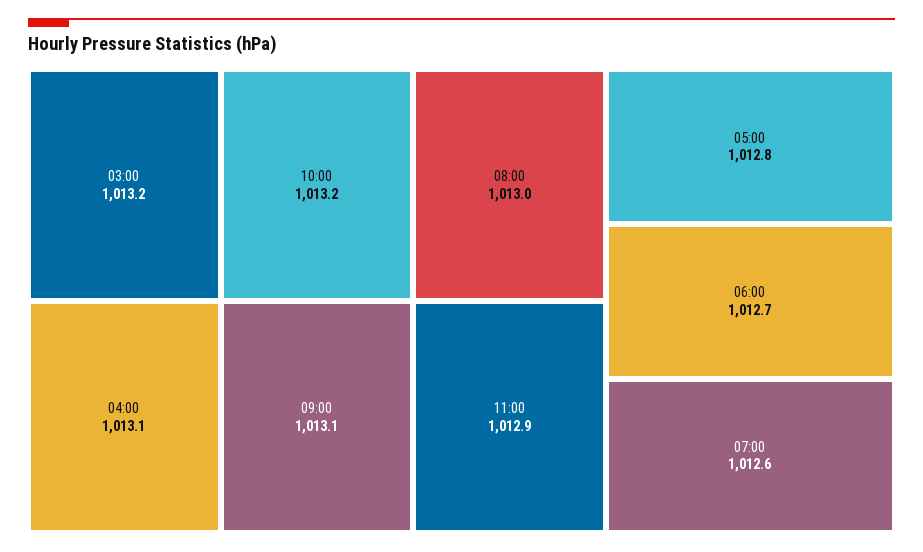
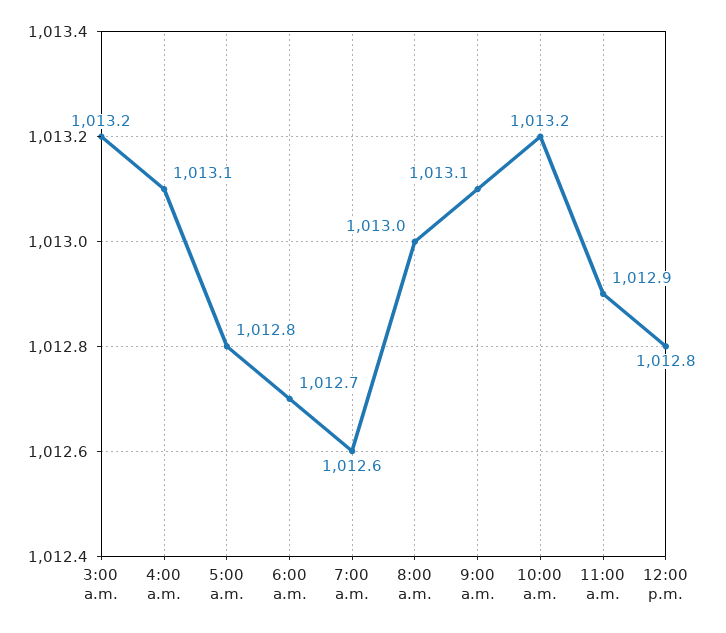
12:00 p.m.: none -> 1012.8

